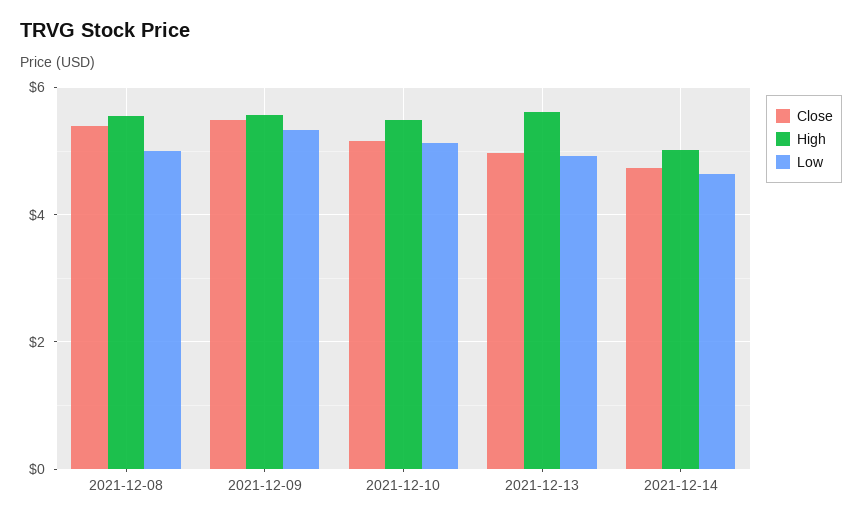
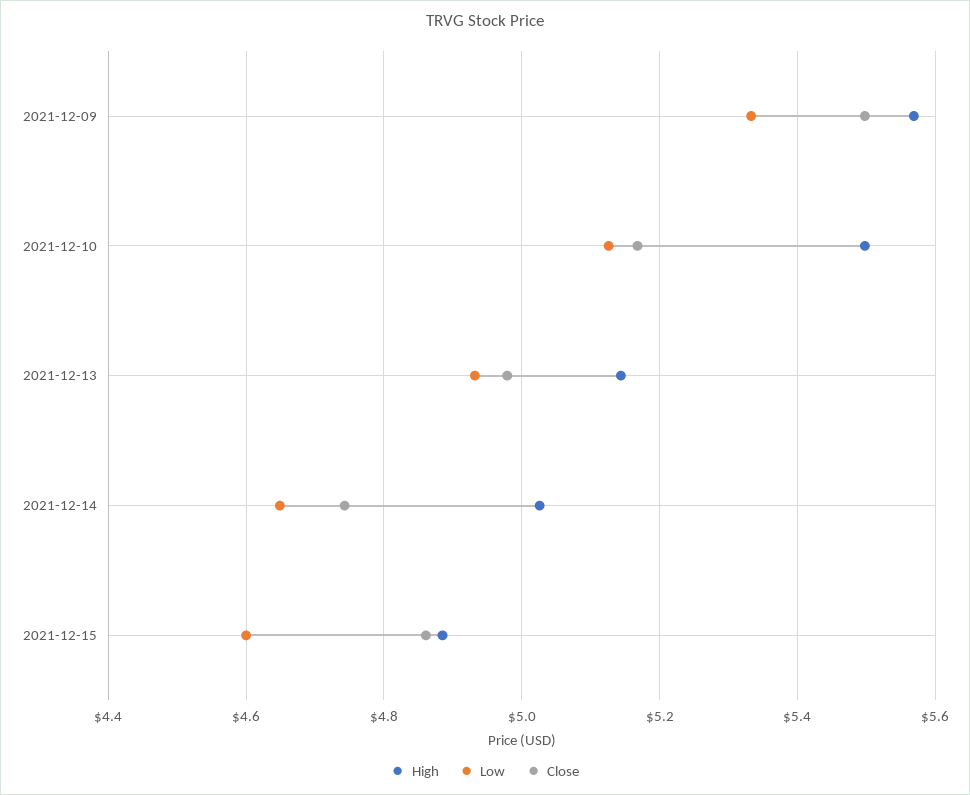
Close, 2021-12-08: 5.4 -> none
High, 2021-12-08: 5.6 -> none
Low, 2021-12-08: 5 -> none
High, 2021-12-13: 5.6 -> 5.14
High, 2021-12-15: none -> 4.88
Low, 2021-12-15: none -> 4.6
Close, 2021-12-15: none -> 4.86

